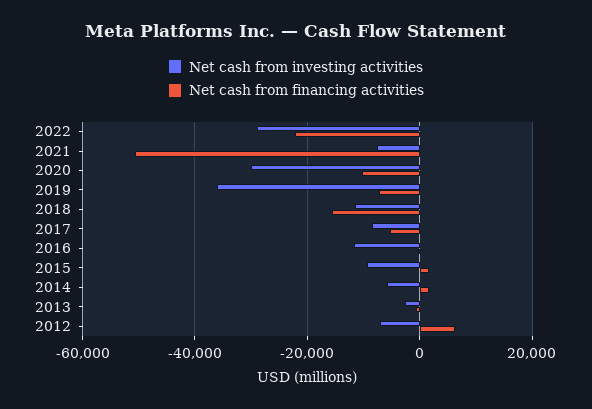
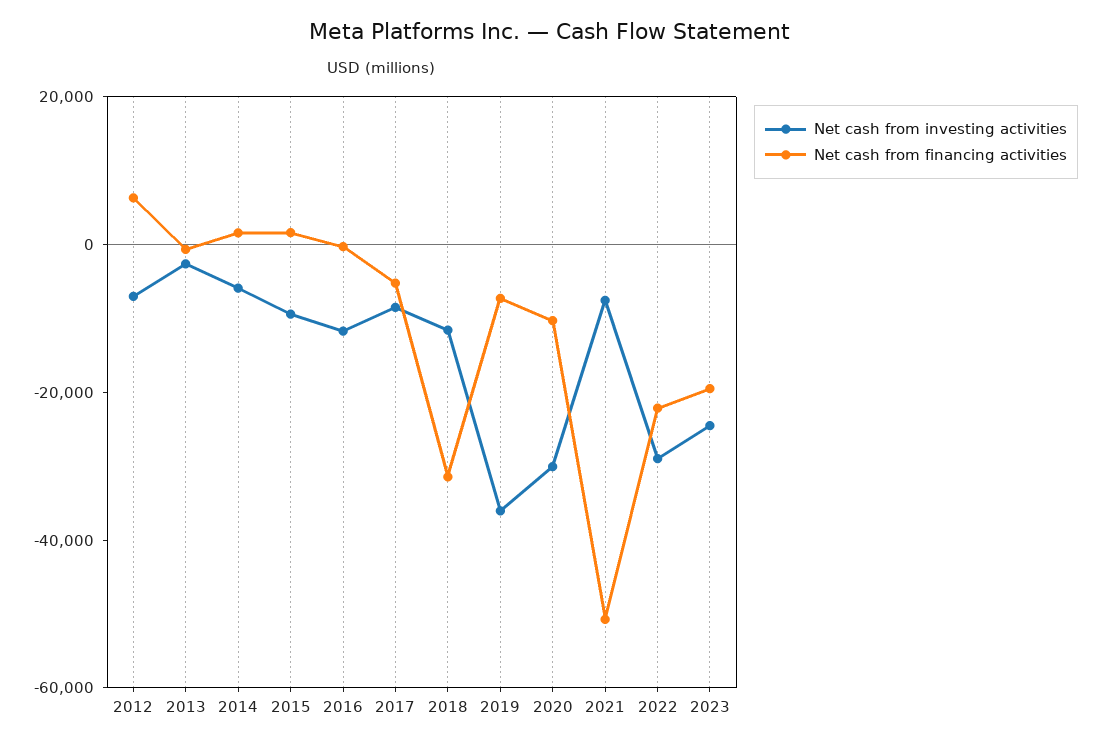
Net cash from financing activities, 2018: -16000 -> -30000
Net cash from investing activities, 2023: none -> -25000
Net cash from financing activities, 2023: none -> -20000

